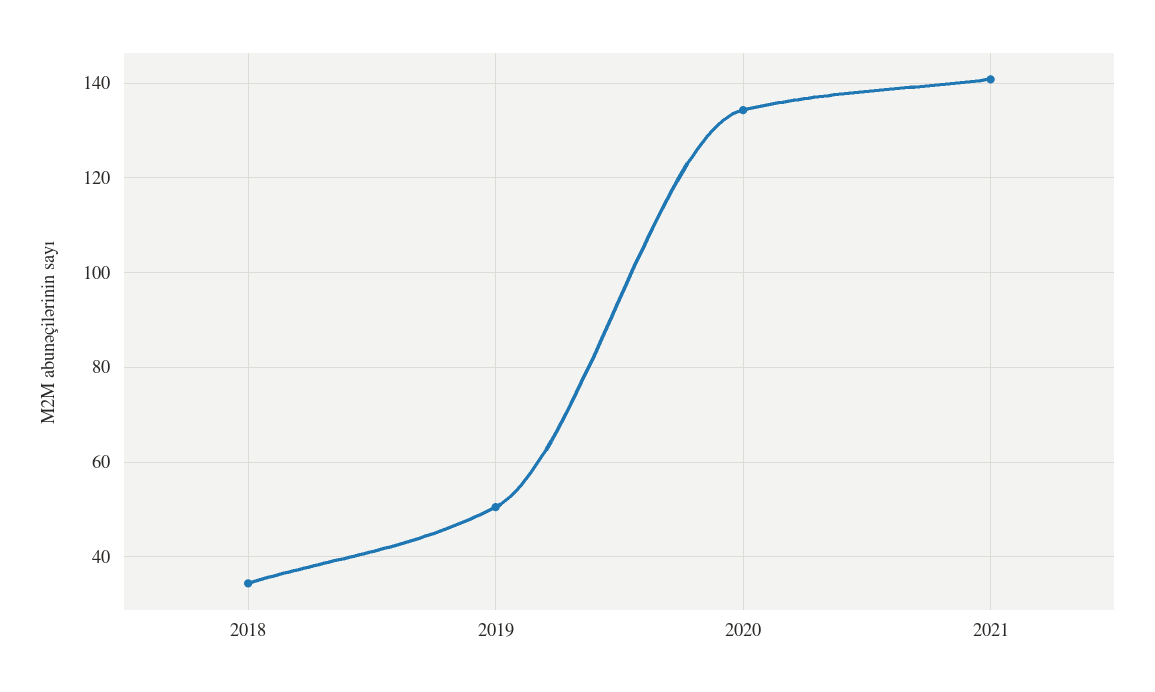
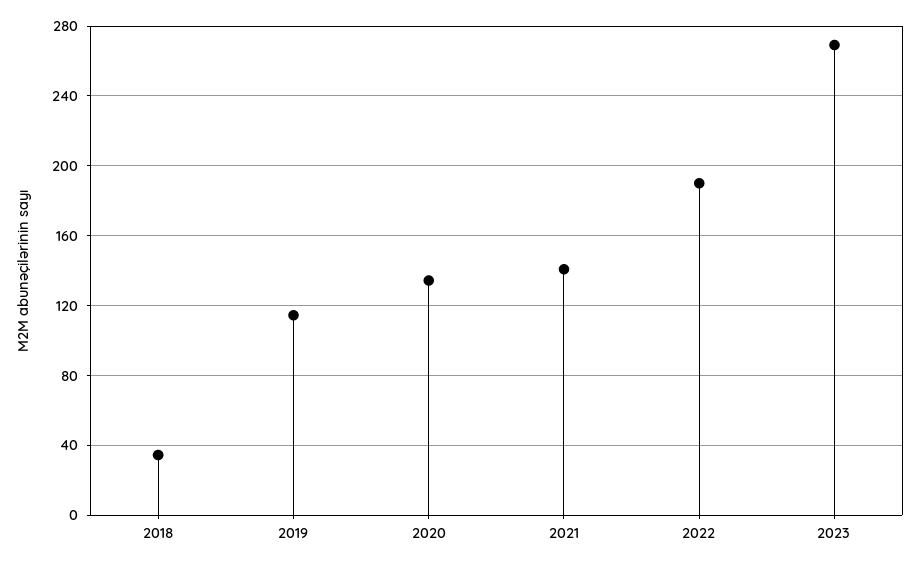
2019: 50 -> 115
2022: none -> 190
2023: none -> 270

